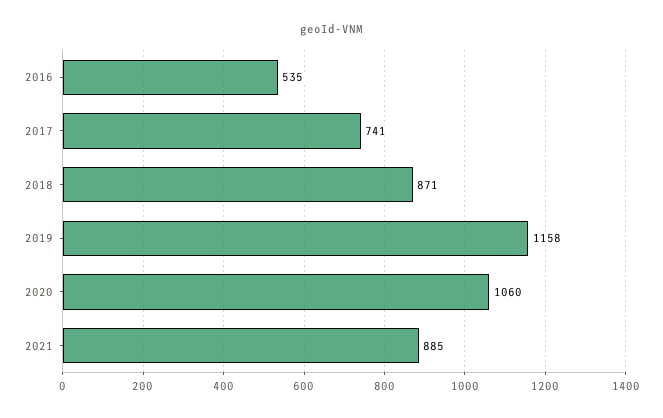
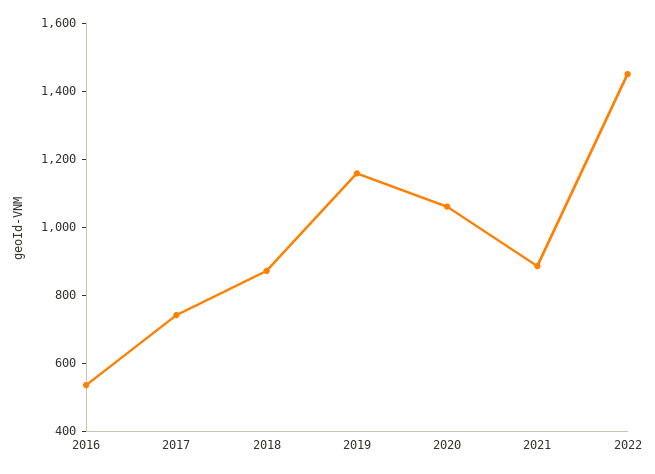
2022: none -> 1450

